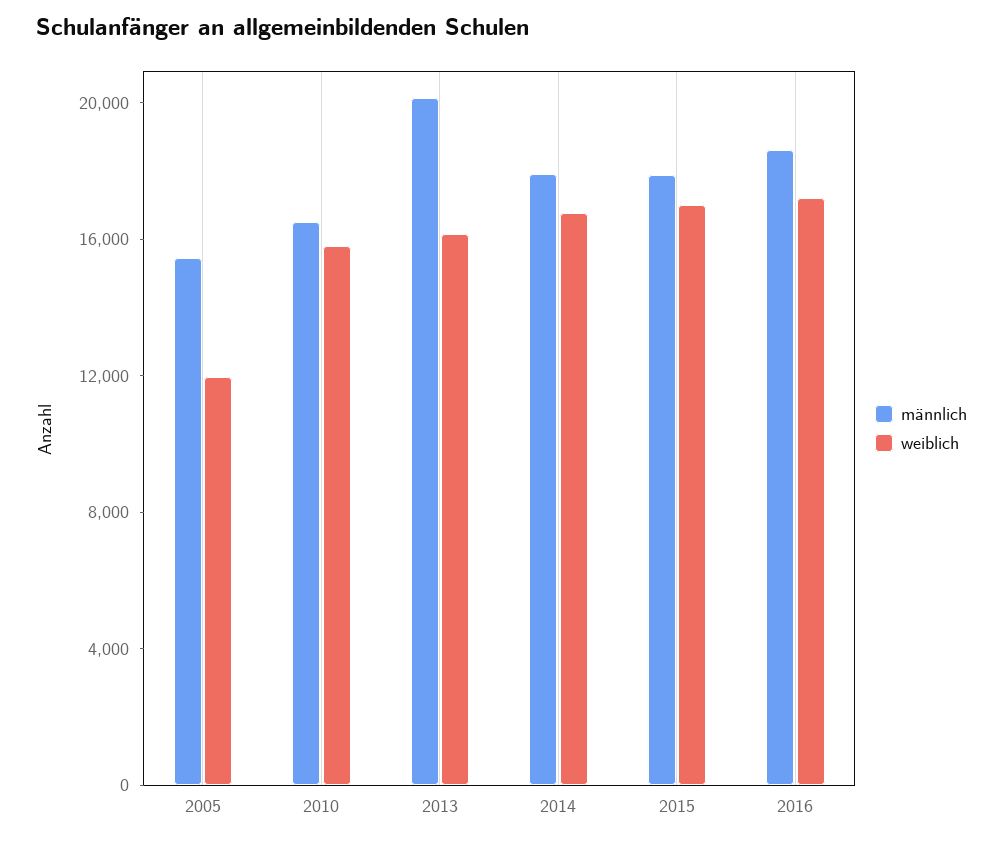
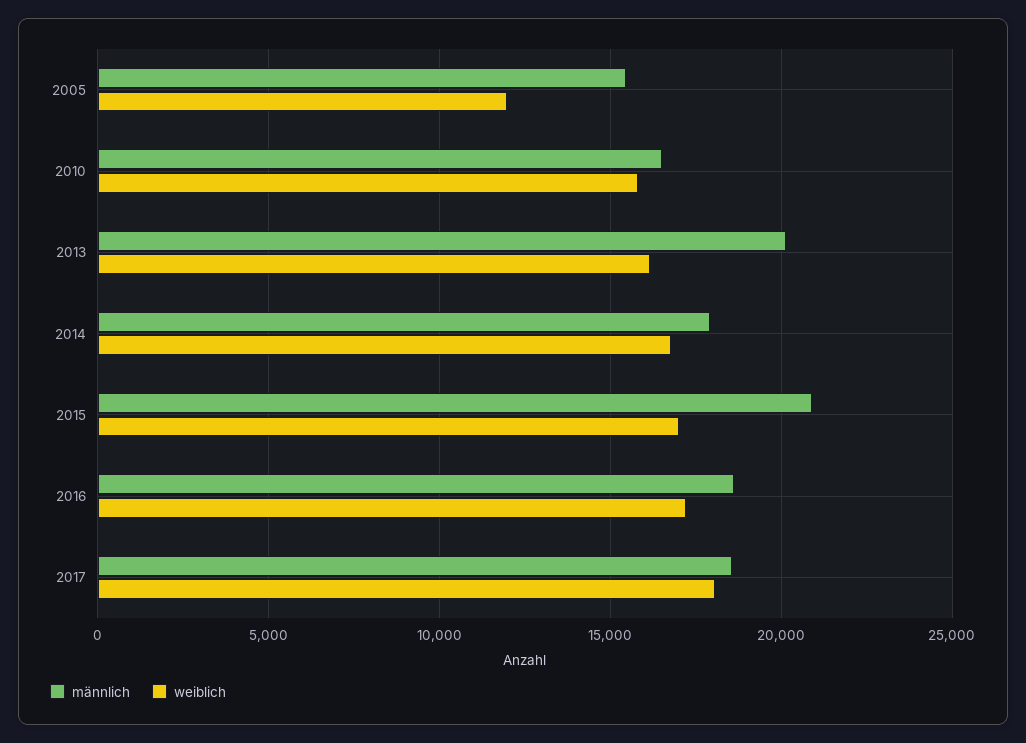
männlich, 2015: 18000 -> 21000
männlich, 2017: none -> 18500
weiblich, 2017: none -> 18000

